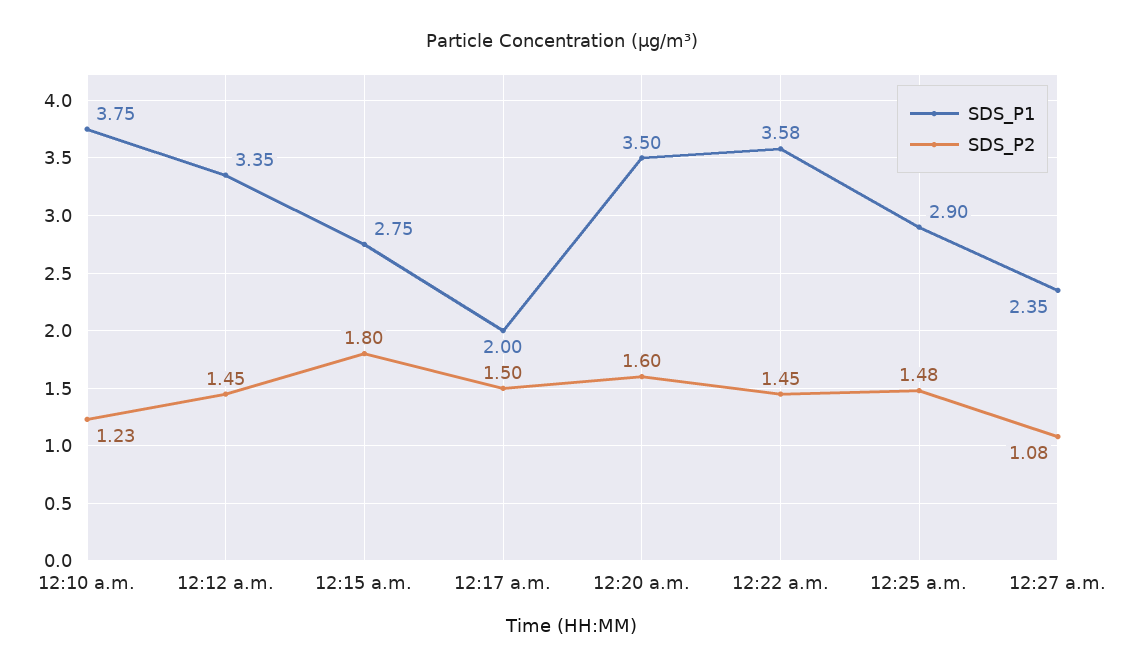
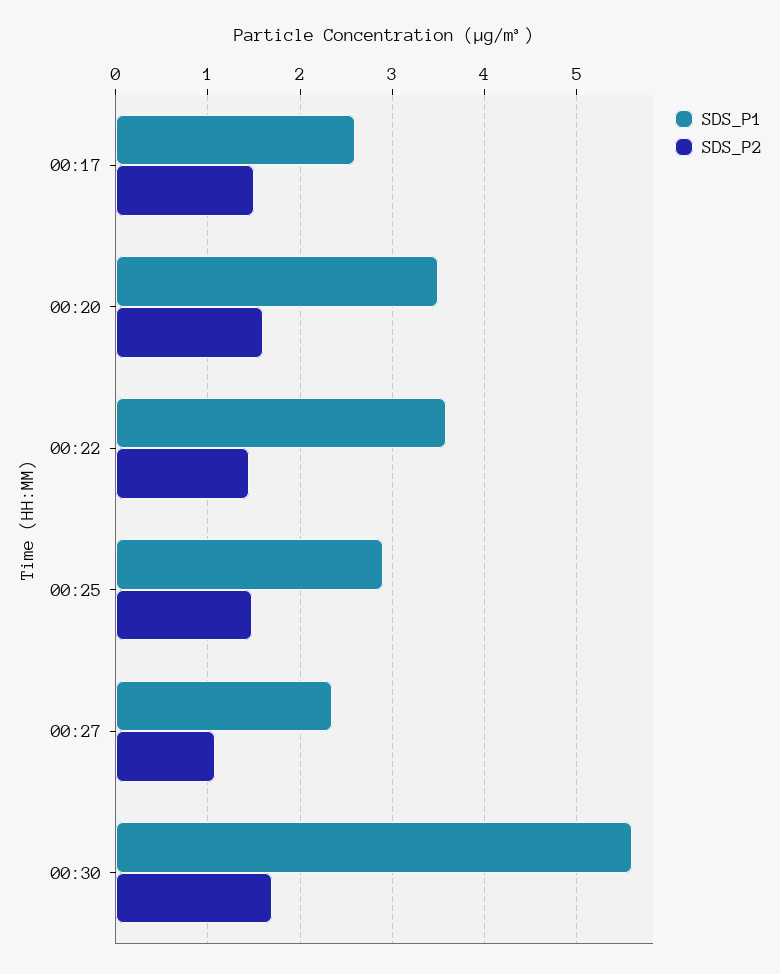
SDS_P1, 12:10 a.m.: 3.75 -> none
SDS_P2, 12:10 a.m.: 1.23 -> none
SDS_P1, 12:12 a.m.: 3.35 -> none
SDS_P2, 12:12 a.m.: 1.45 -> none
SDS_P1, 12:15 a.m.: 2.75 -> none
SDS_P2, 12:15 a.m.: 1.8 -> none
SDS_P1, 12:17 a.m.: 2 -> 2.6
SDS_P1, 00:30: none -> 5.6
SDS_P2, 00:30: none -> 1.7

